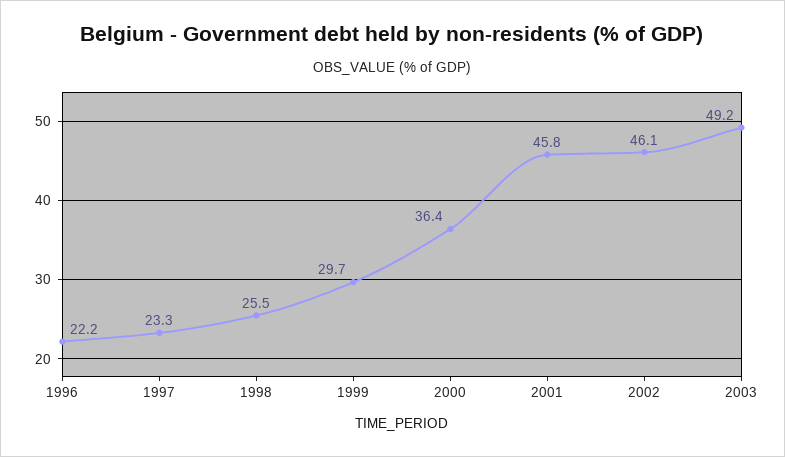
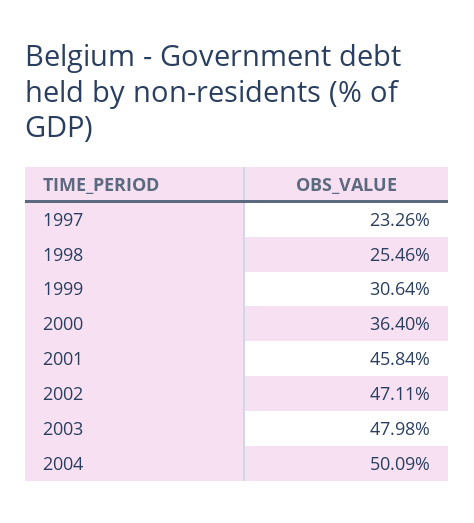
1996: 22.2 -> none
1999: 29.7 -> 30.64
2002: 46.1 -> 47.11
2003: 49.2 -> 47.98
2004: none -> 50.09

